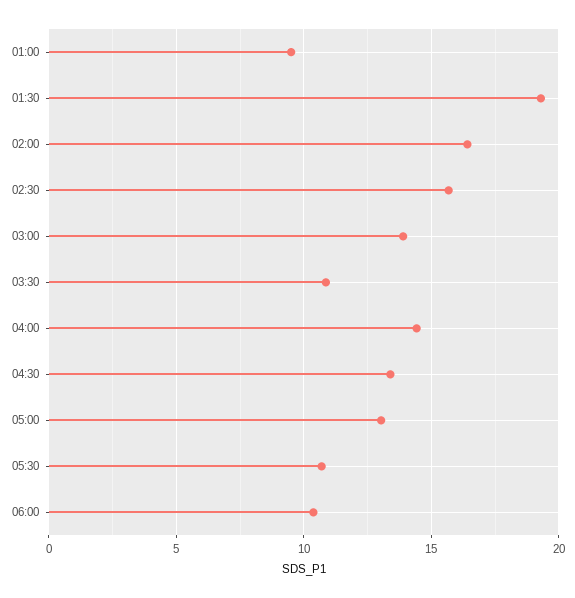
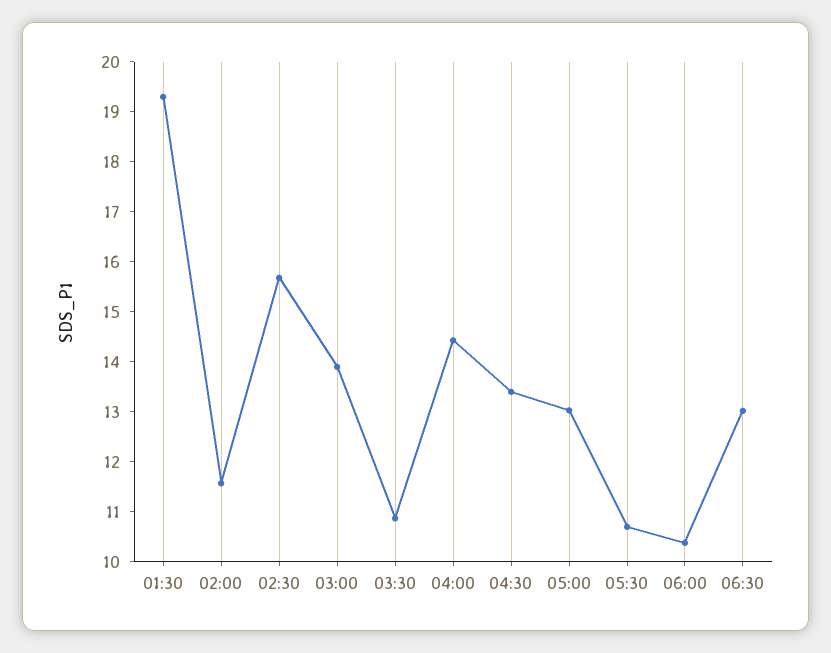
01:00: 9.5 -> none
02:00: 16.5 -> 11.6
06:30: none -> 13

